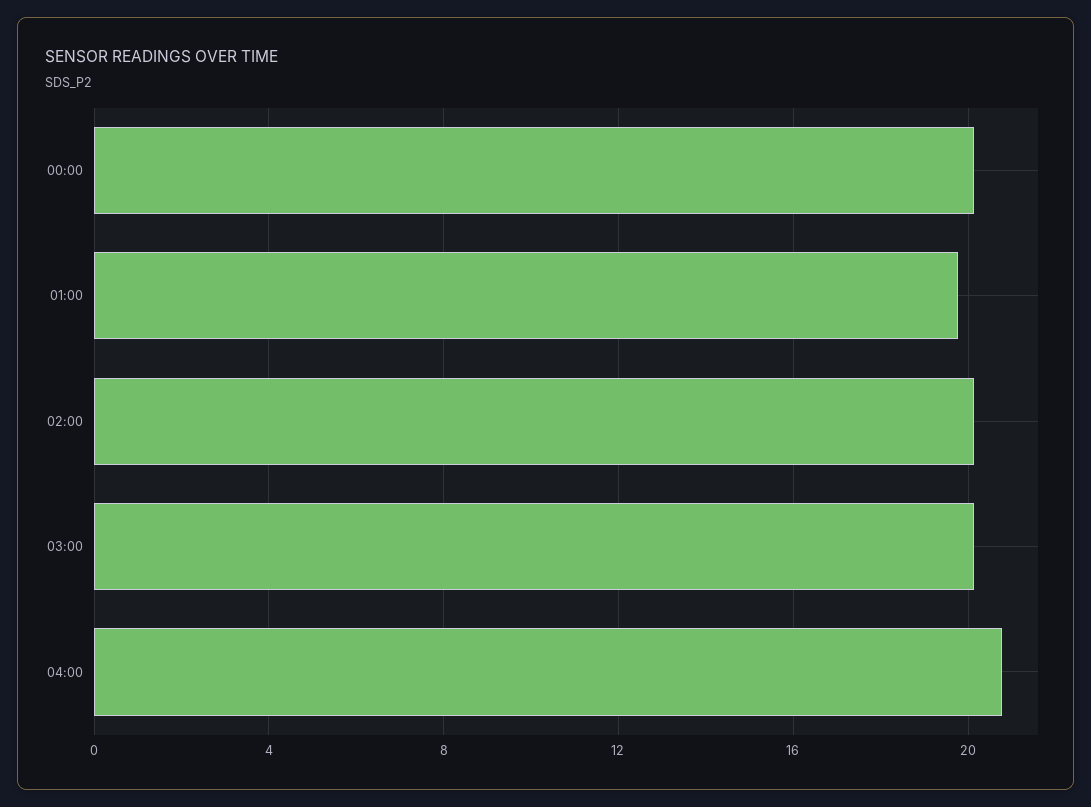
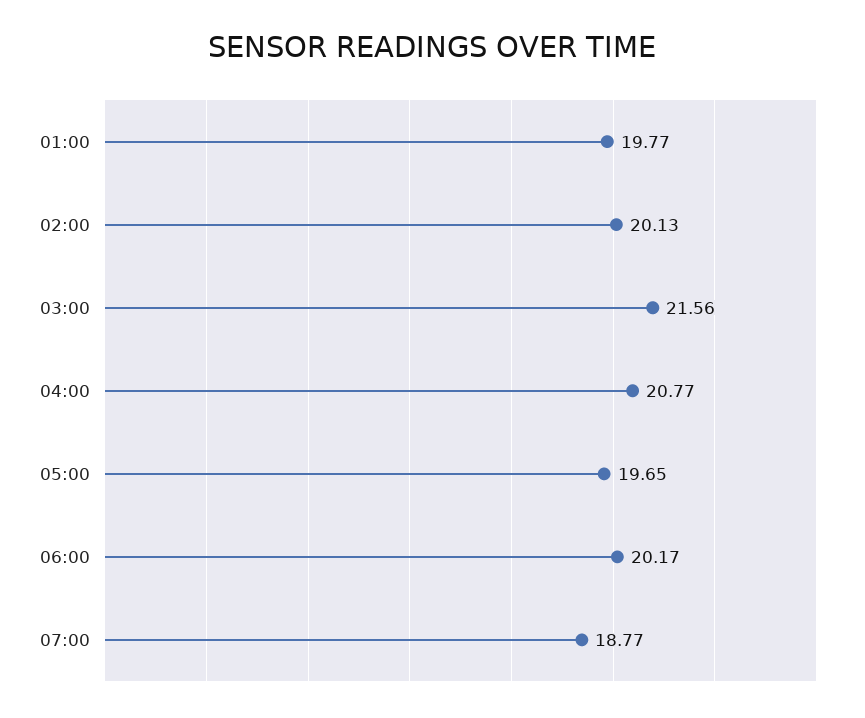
00:00: 20 -> none
03:00: 20 -> 21.56
05:00: none -> 19.65
06:00: none -> 20.17
07:00: none -> 18.77

